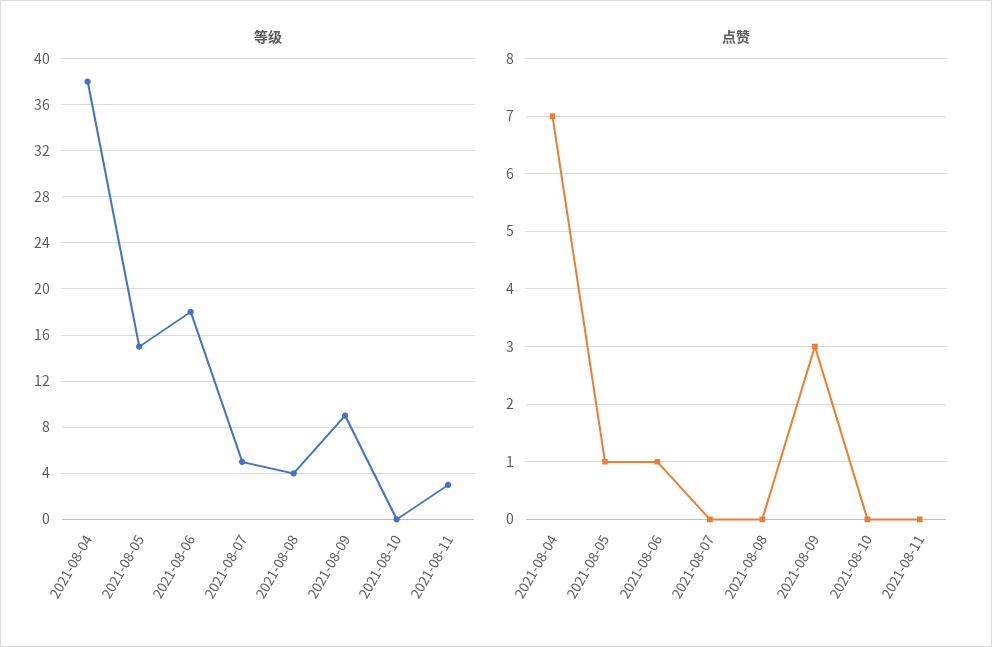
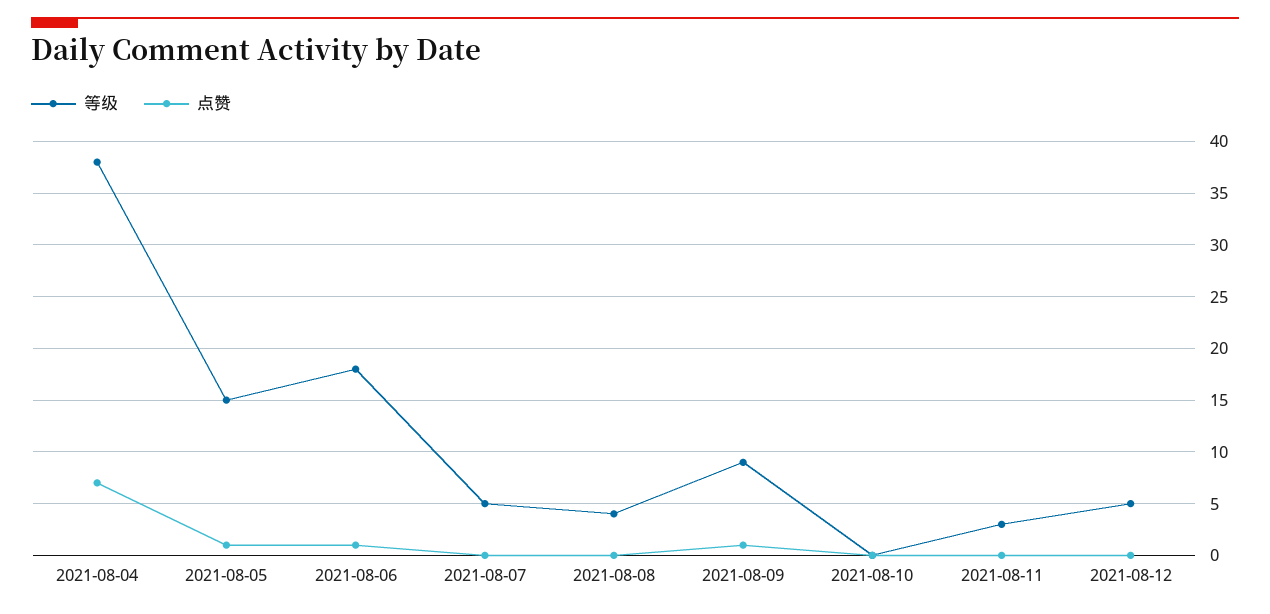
点赞, 2021-08-09: 3 -> 1
等级, 2021-08-12: none -> 5
点赞, 2021-08-12: none -> 0

